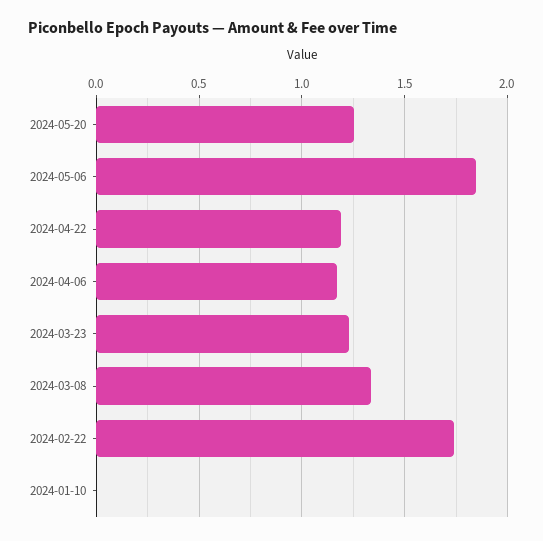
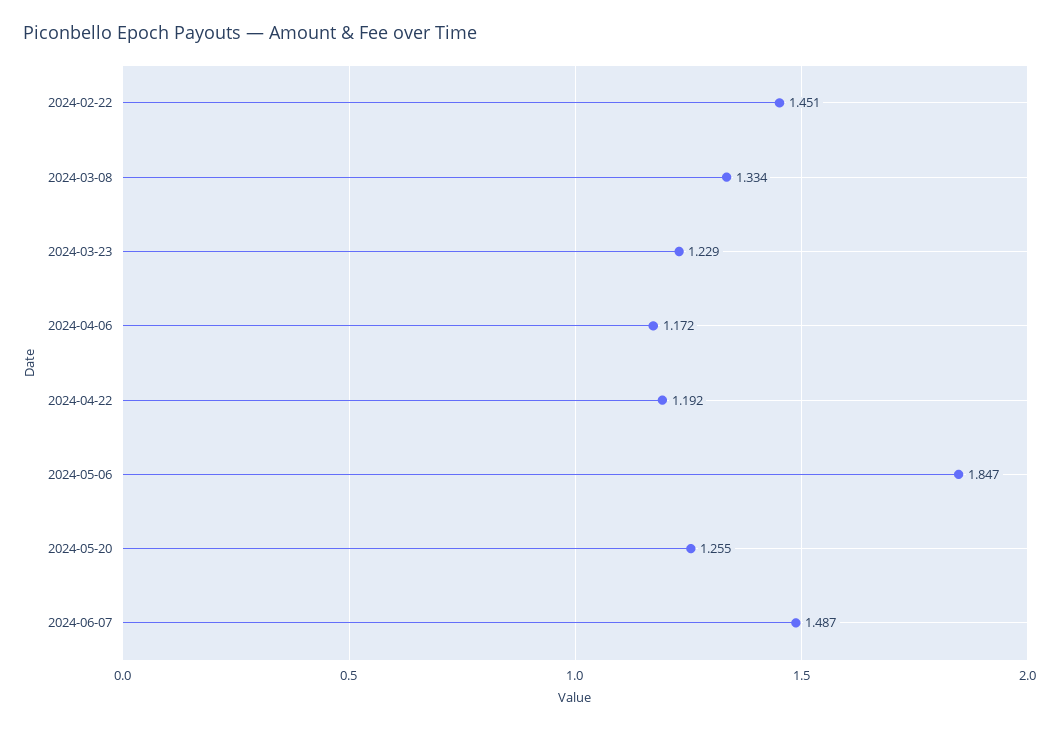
2024-02-22: 1.75 -> 1.451
2024-01-10: 0 -> none
2024-06-07: none -> 1.487

